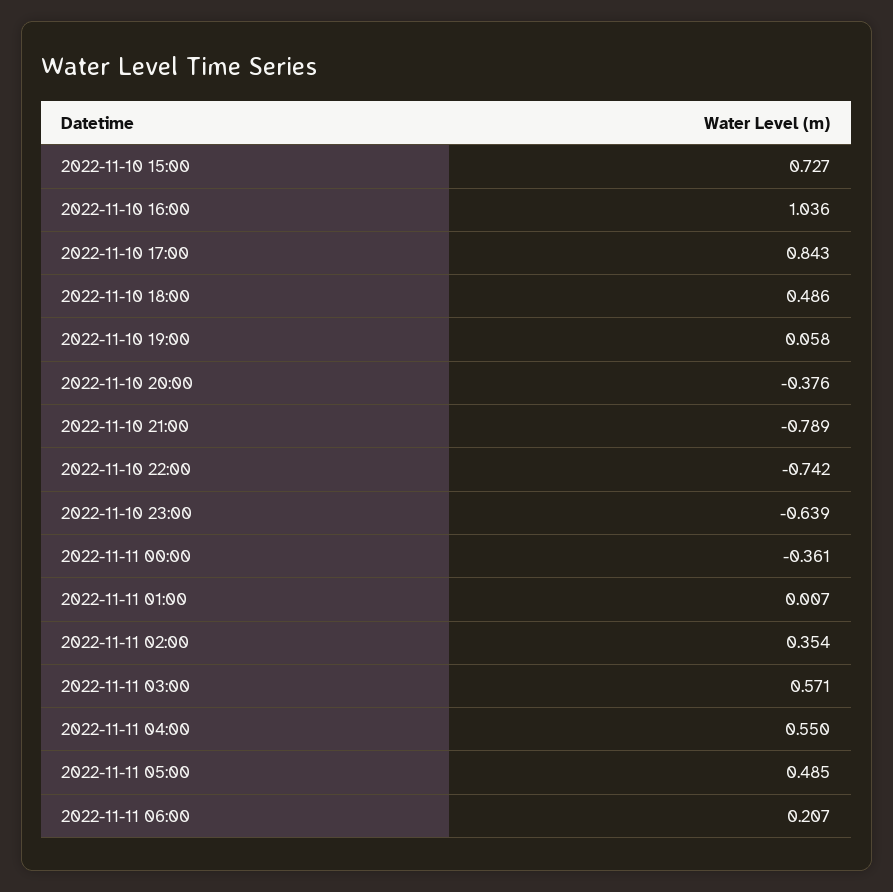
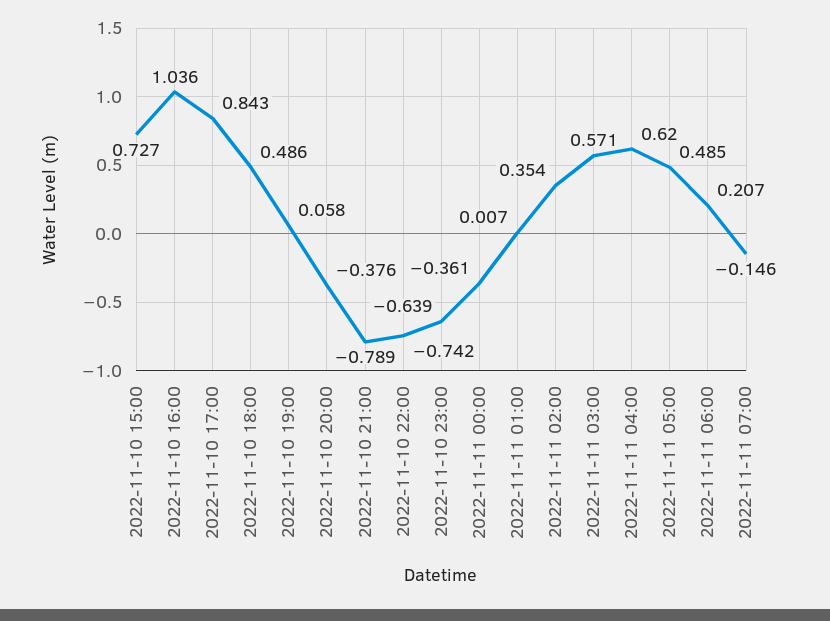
2022-11-11 04:00: 0.55 -> 0.62
2022-11-11 07:00: none -> -0.146

